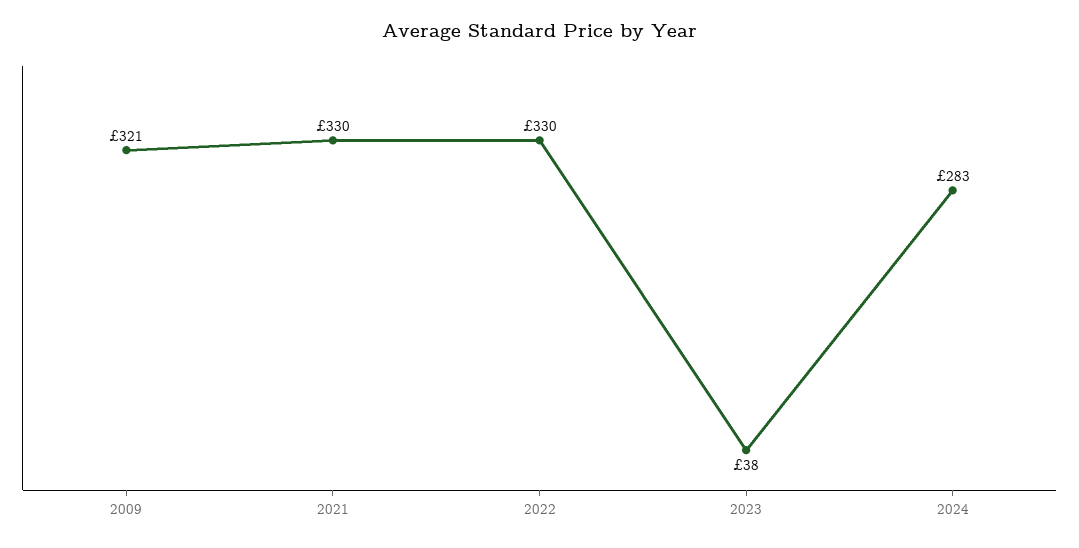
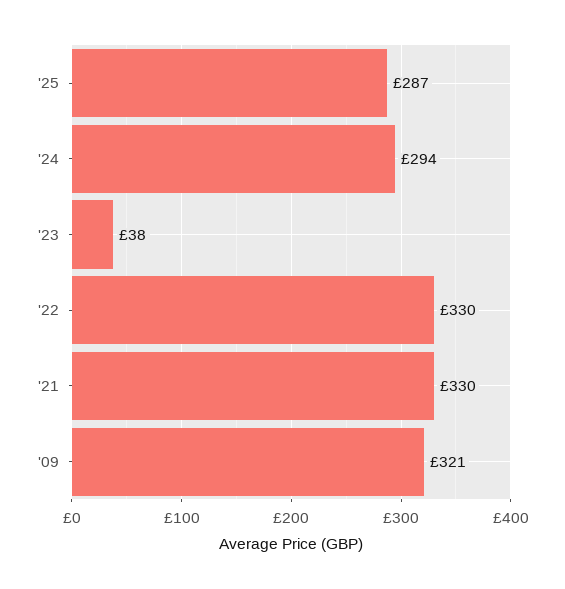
2024: 283 -> 294
'25: none -> 287

